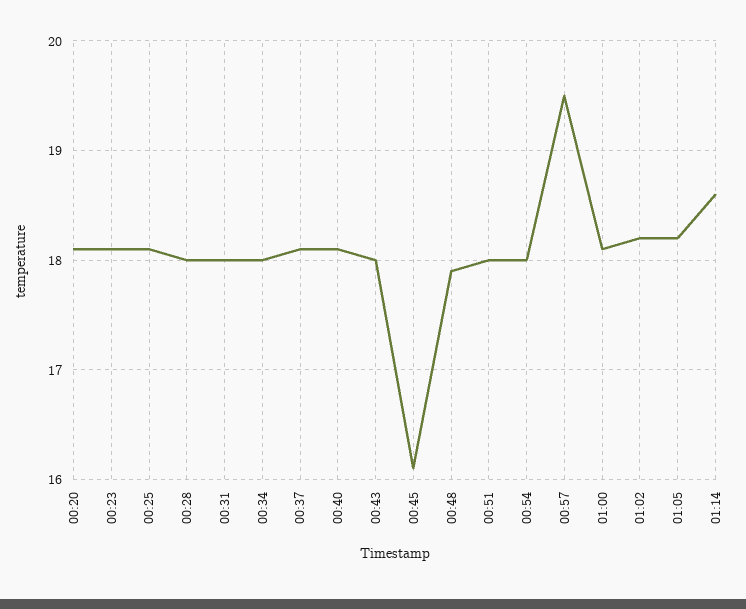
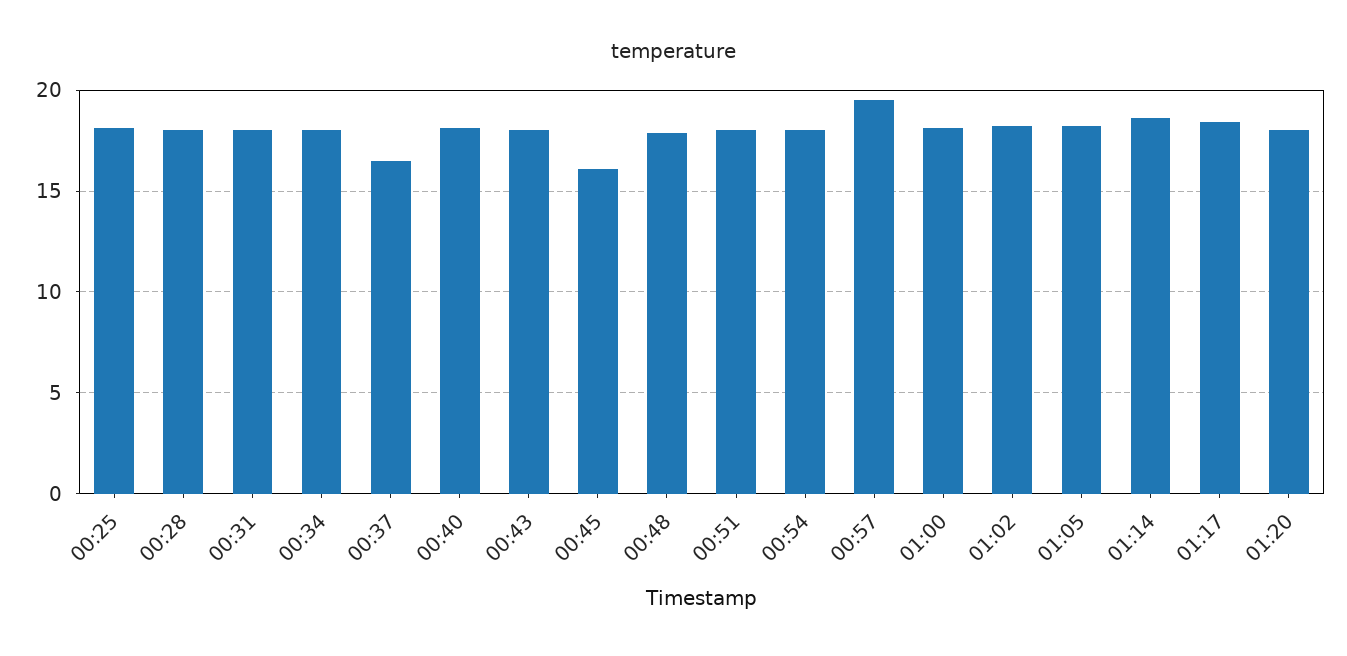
00:20: 18.1 -> none
00:23: 18.1 -> none
00:37: 18.1 -> 16.5
01:17: none -> 18.5
01:20: none -> 18

